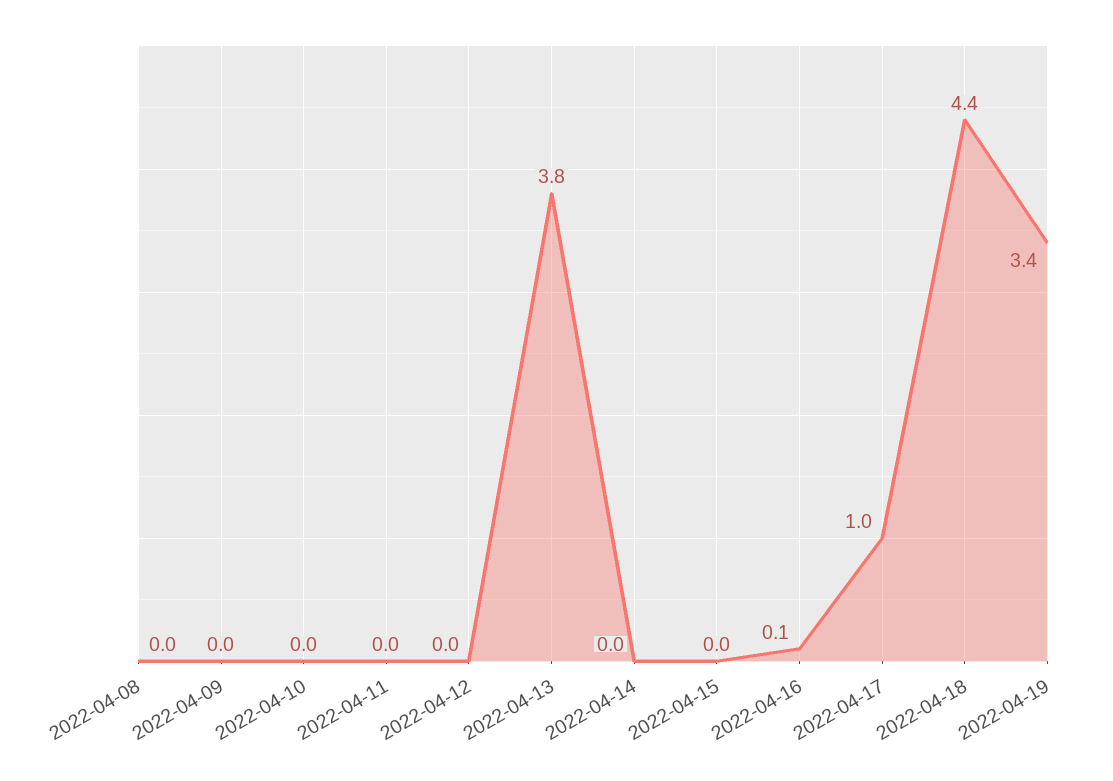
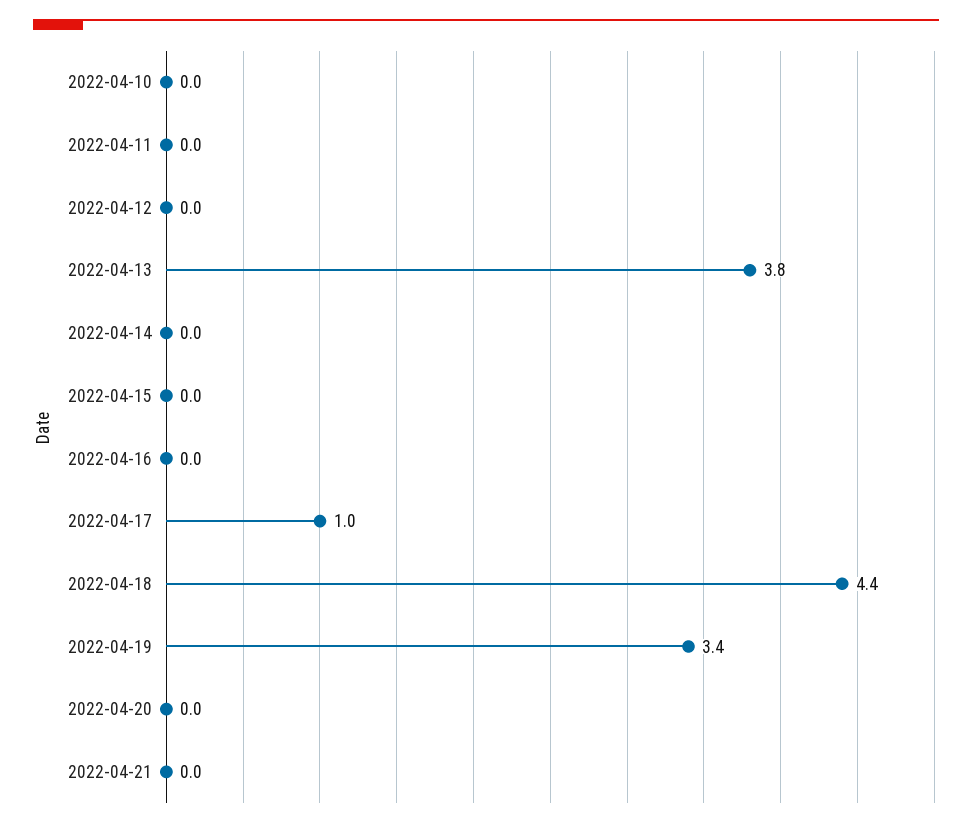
2022-04-08: 0 -> none
2022-04-09: 0 -> none
2022-04-16: 0.1 -> 0
2022-04-20: none -> 0
2022-04-21: none -> 0

